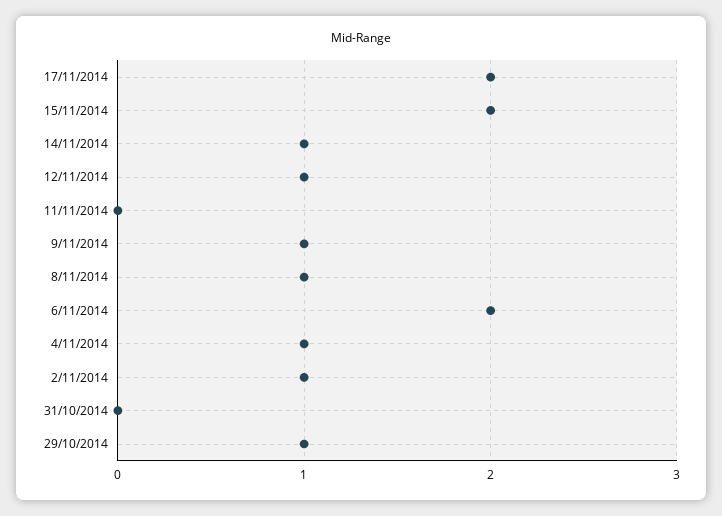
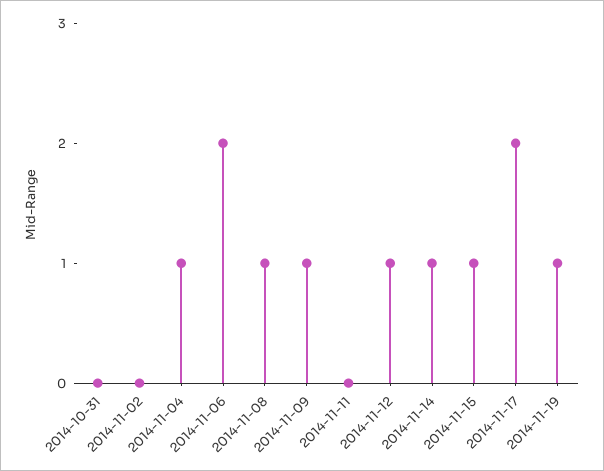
15/11/2014: 2 -> 1
2/11/2014: 1 -> 0
29/10/2014: 1 -> none
2014-11-19: none -> 1

